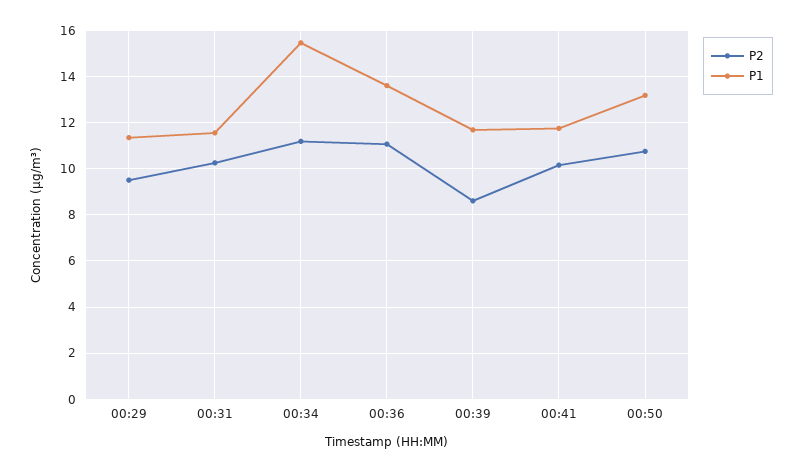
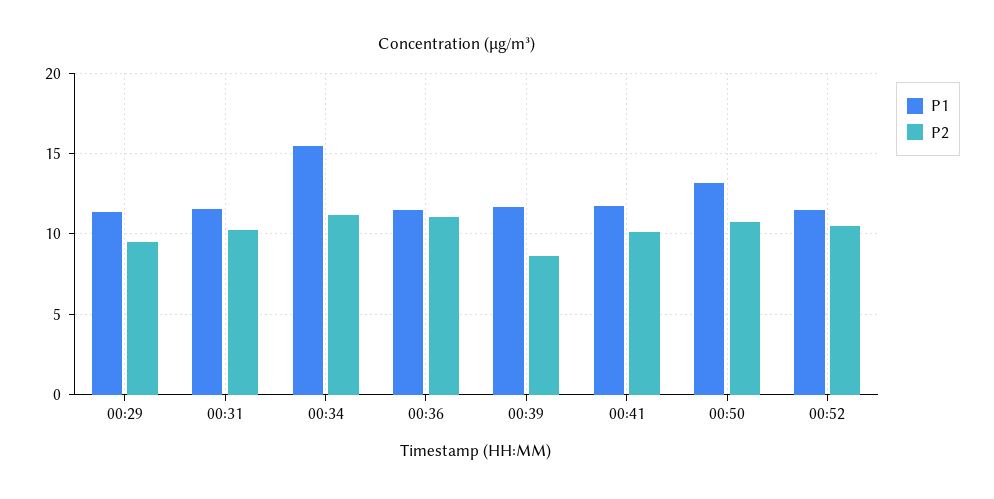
P1, 00:36: 13.5 -> 11.5
P1, 00:52: none -> 11.5
P2, 00:52: none -> 10.5

